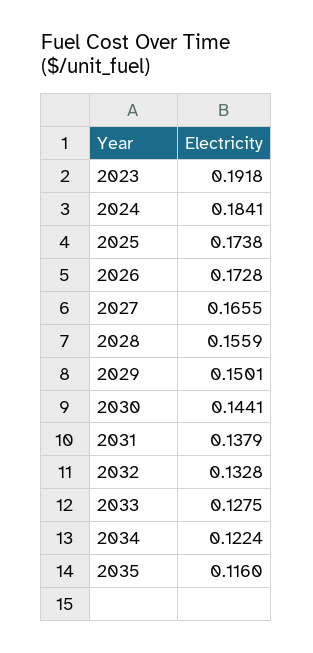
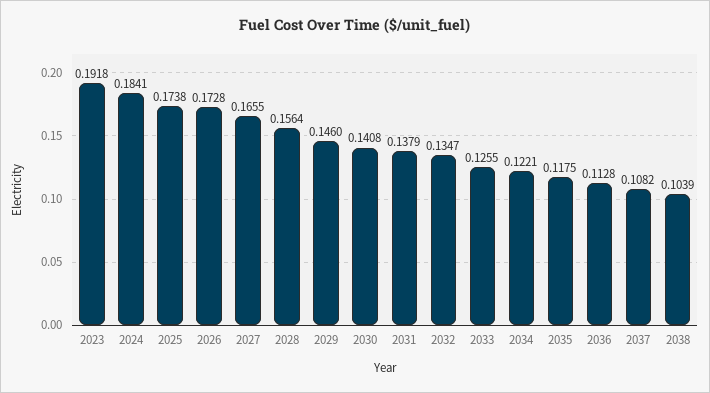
2028: 0.1559 -> 0.1564
2029: 0.1501 -> 0.146
2030: 0.1441 -> 0.1408
2032: 0.1328 -> 0.1347
2033: 0.1275 -> 0.1255
2034: 0.1224 -> 0.1221
2035: 0.116 -> 0.1175
2036: none -> 0.1128
2037: none -> 0.1082
2038: none -> 0.1039

